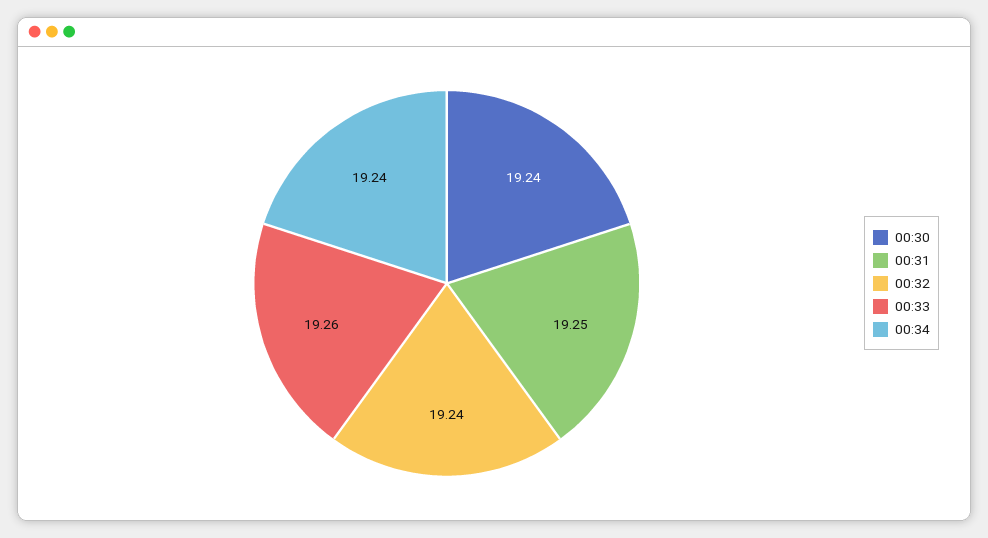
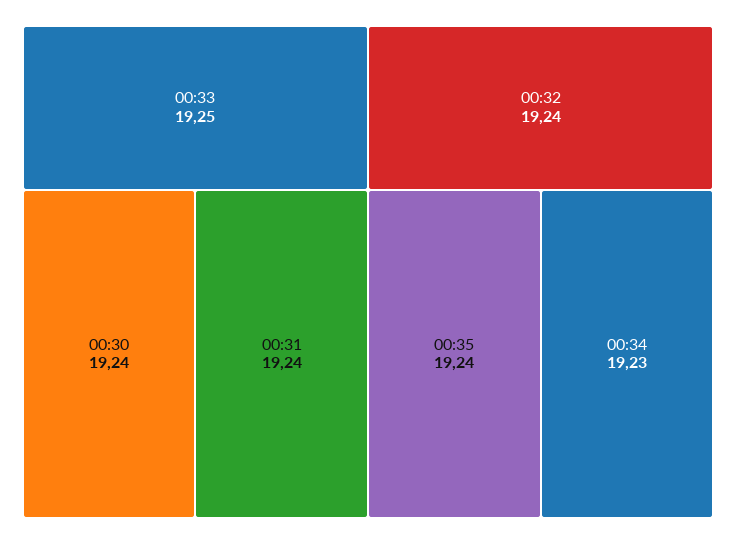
00:31: 19.25 -> 19.24
00:33: 19.26 -> 19.25
00:34: 19.24 -> 19.23
00:35: none -> 19.24

